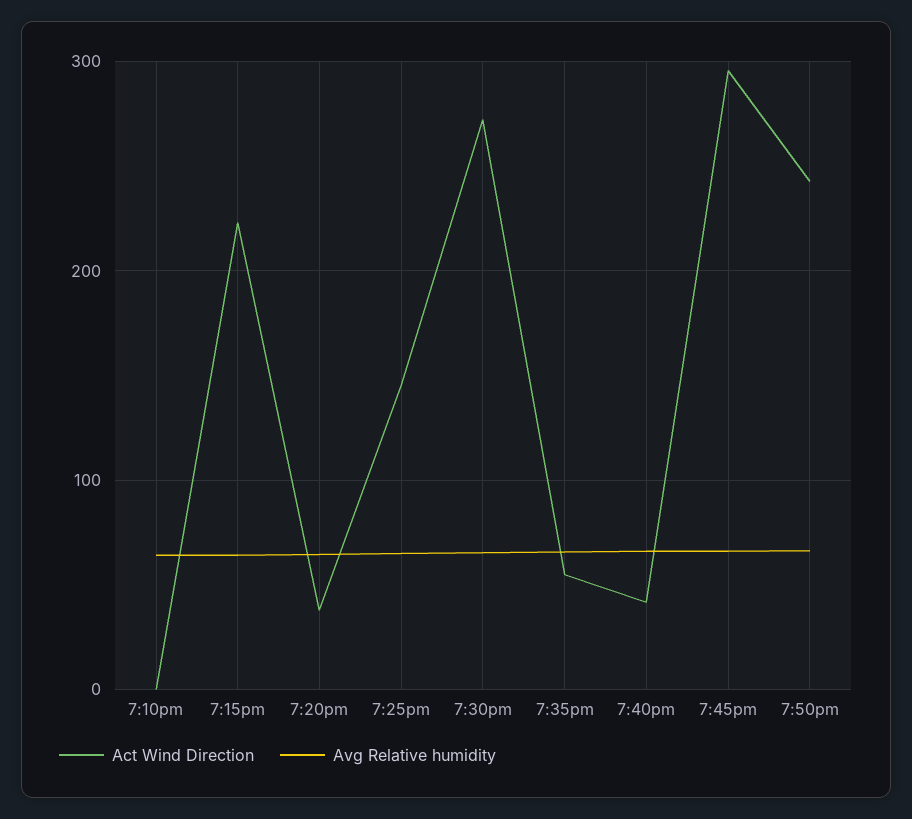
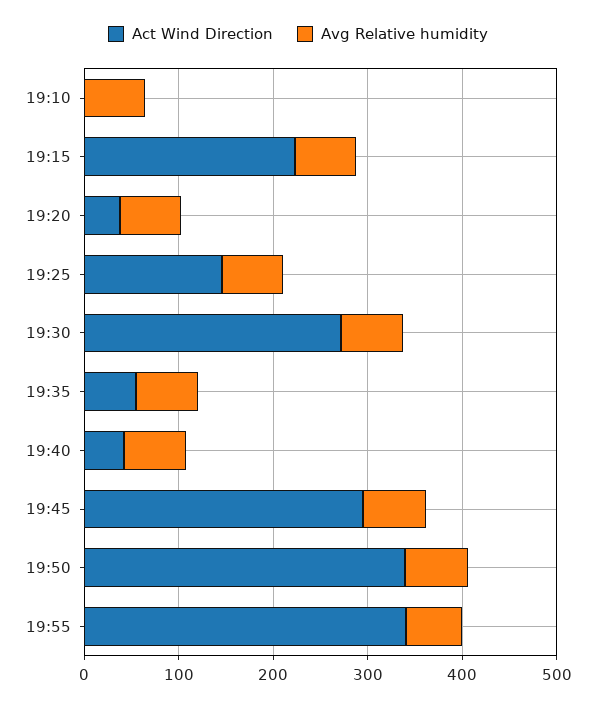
Act Wind Direction, 7:50pm: 240 -> 340
Act Wind Direction, 19:55: none -> 340
Avg Relative humidity, 19:55: none -> 60

